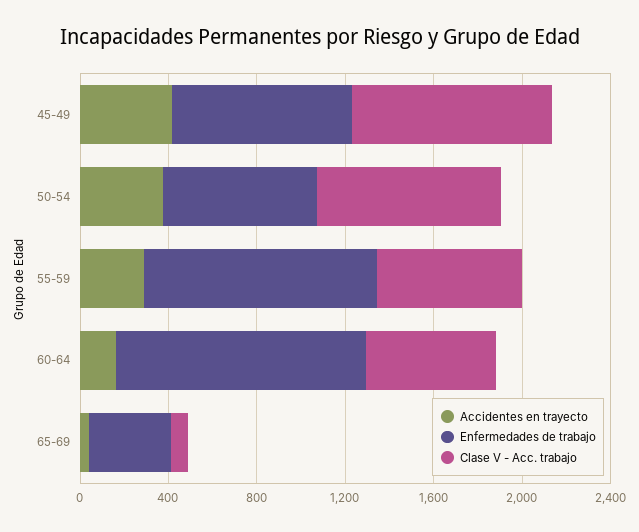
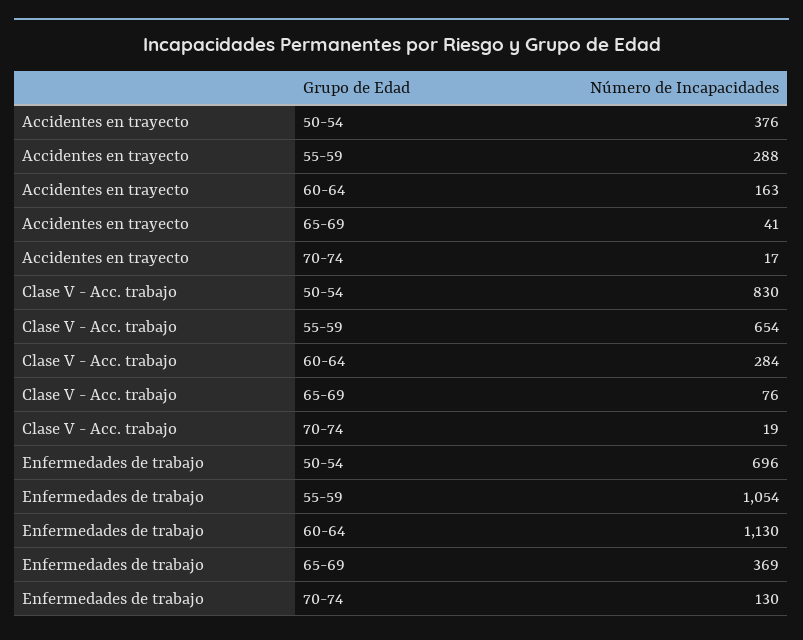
Accidentes en trayecto, 45-49: 400 -> none
Enfermedades de trabajo, 45-49: 800 -> none
Clase V - Acc. trabajo, 45-49: 900 -> none
Clase V - Acc. trabajo, 60-64: 600 -> 284
Accidentes en trayecto, 70-74: none -> 17
Clase V - Acc. trabajo, 70-74: none -> 19
Enfermedades de trabajo, 70-74: none -> 130

